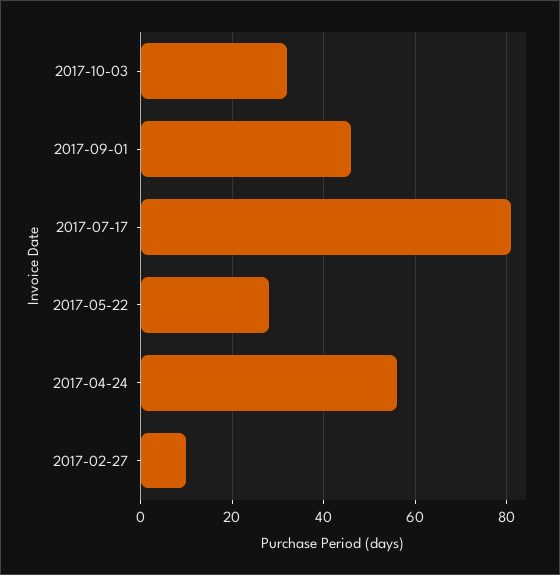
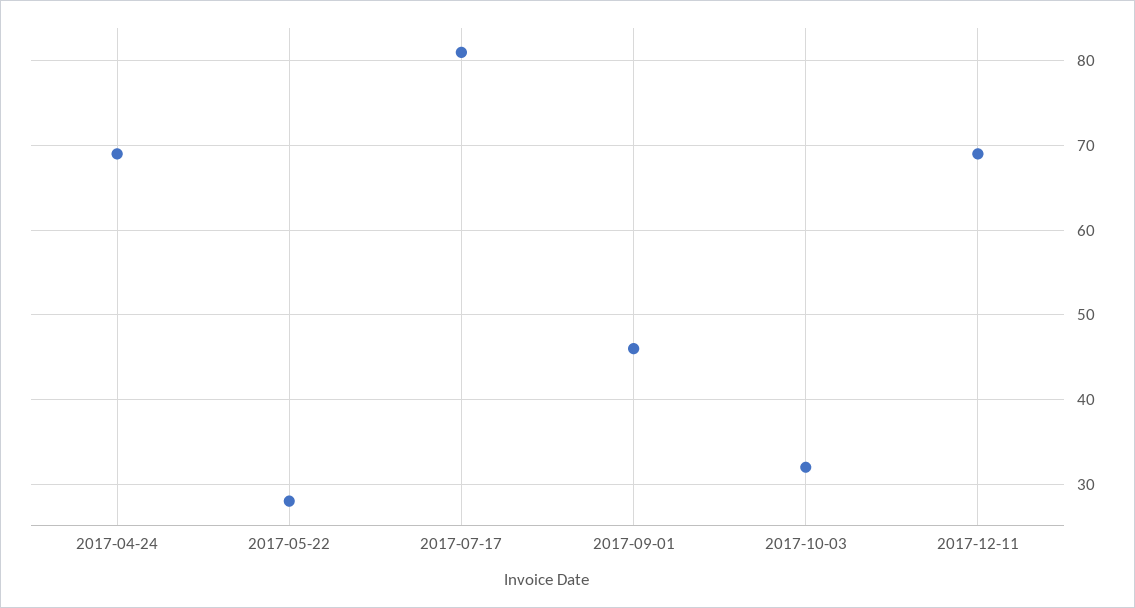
2017-04-24: 55 -> 69
2017-02-27: 10 -> none
2017-12-11: none -> 69

